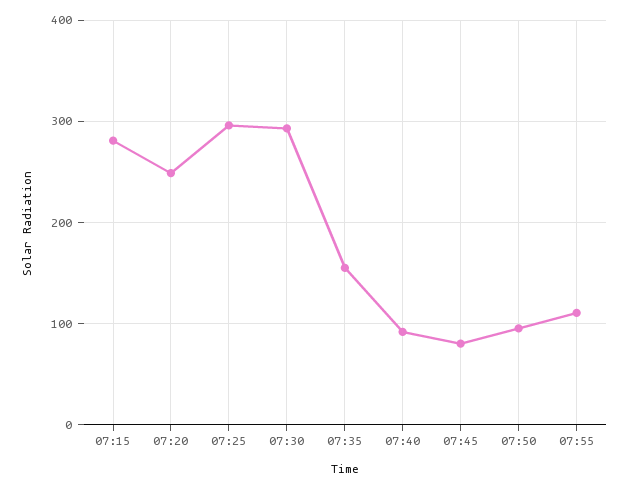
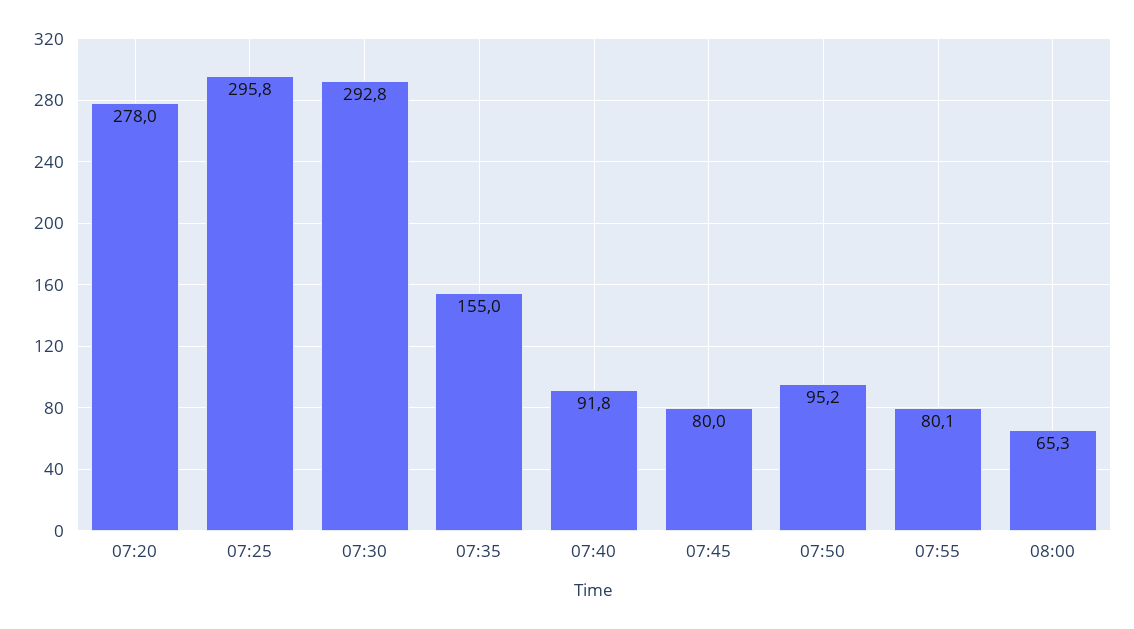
07:15: 280 -> none
07:20: 250 -> 278
07:55: 110 -> 80.1
08:00: none -> 65.3

